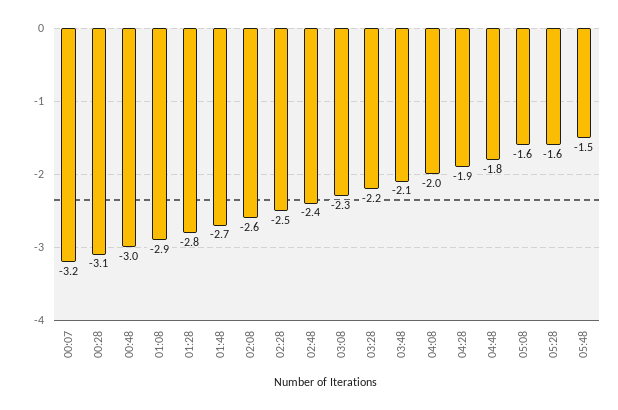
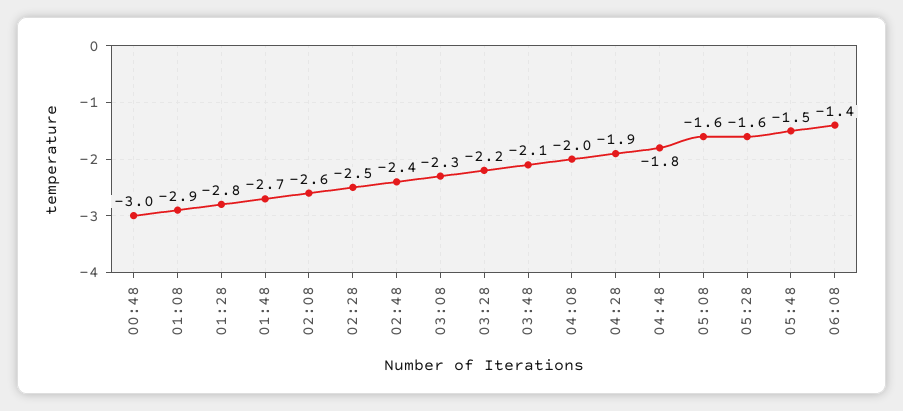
00:07: -3.2 -> none
00:28: -3.1 -> none
06:08: none -> -1.4

